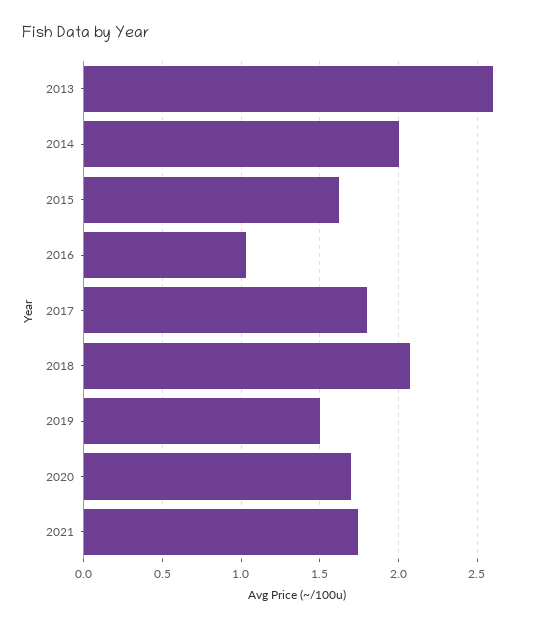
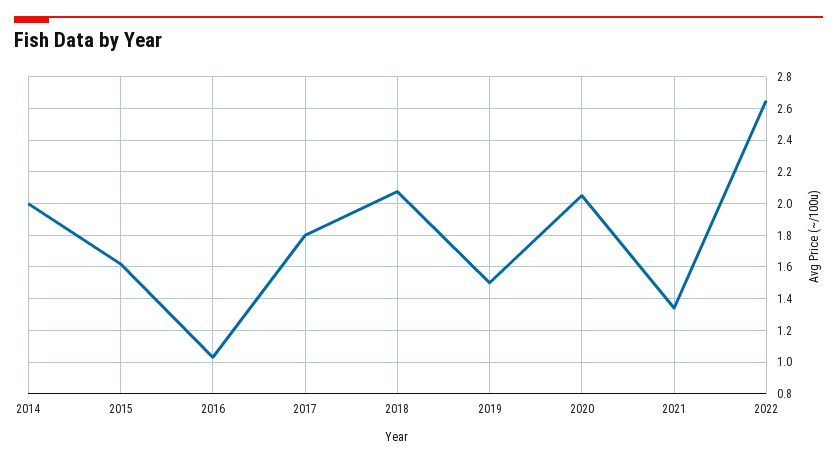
2013: 2.6 -> none
2020: 1.7 -> 2.05
2021: 1.75 -> 1.35
2022: none -> 2.65

